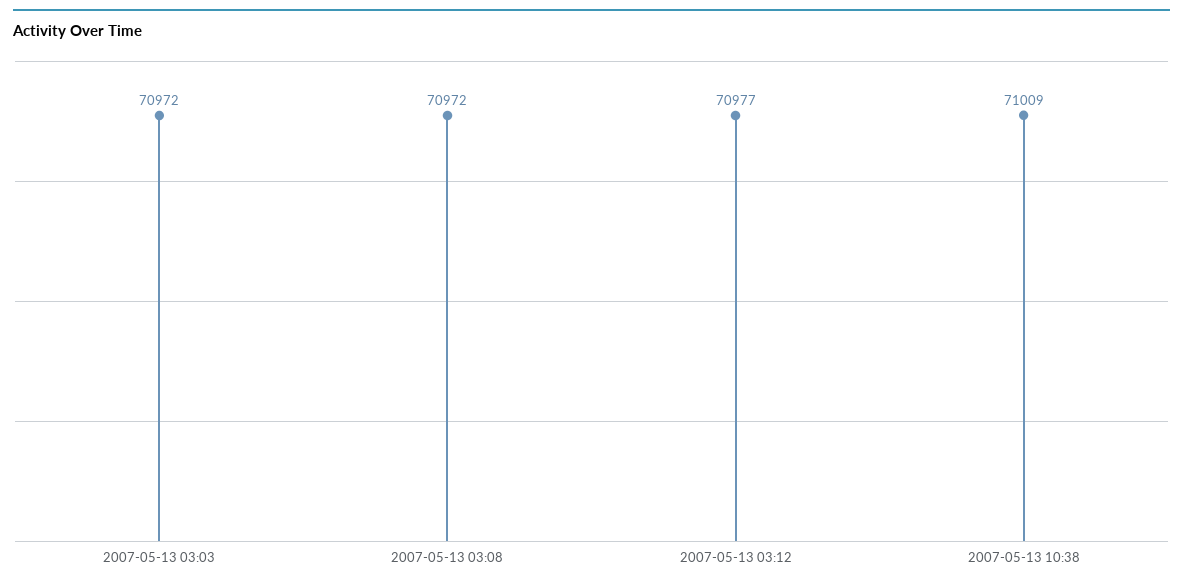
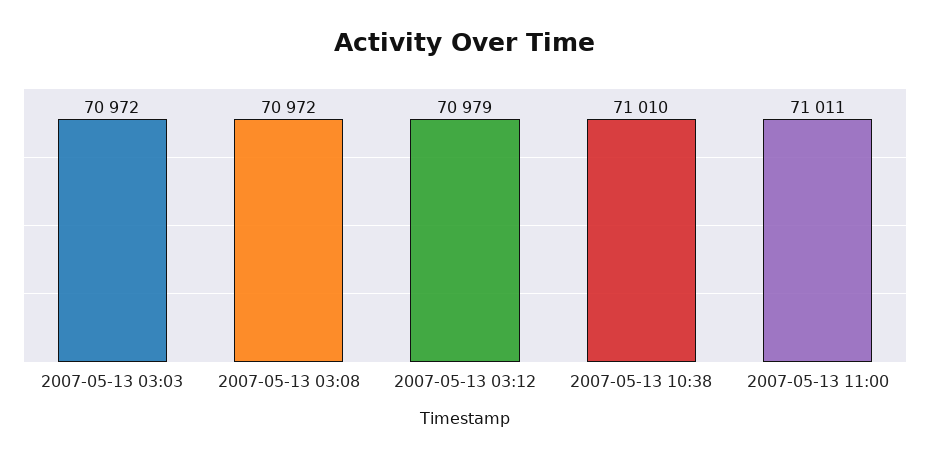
2007-05-13 03:12: 70977 -> 70979
2007-05-13 10:38: 71009 -> 71010
2007-05-13 11:00: none -> 71011

